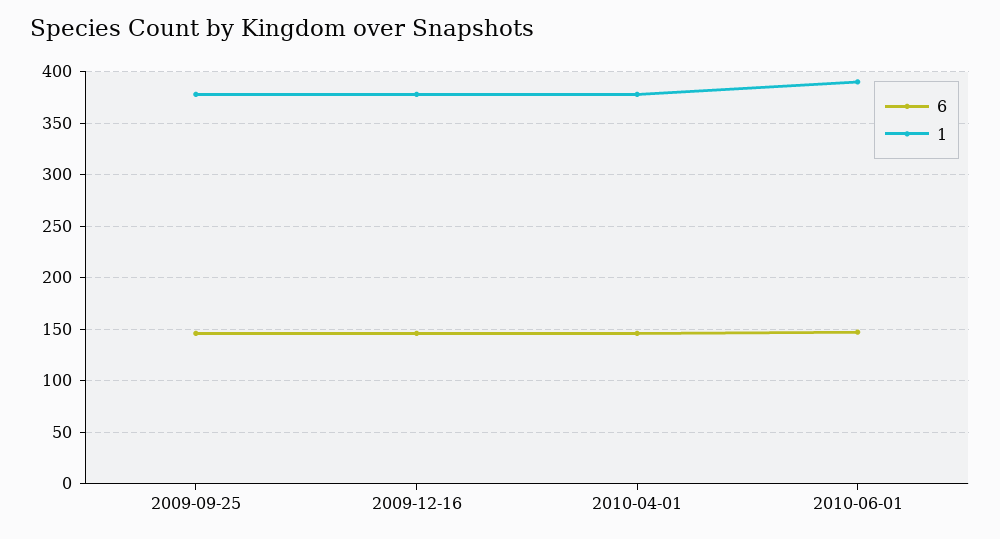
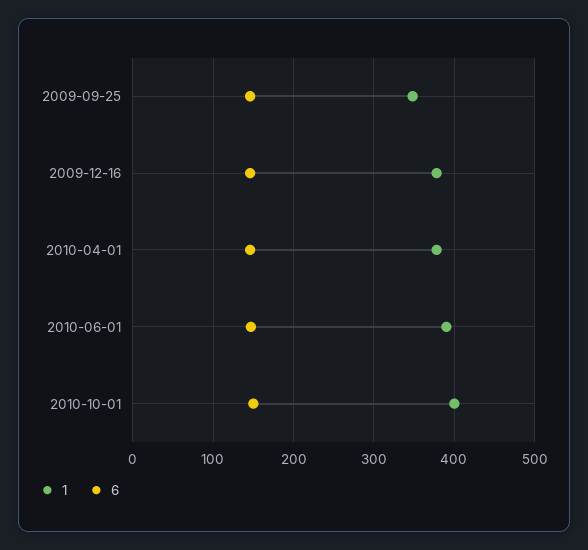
1, 2009-09-25: 380 -> 350
1, 2010-10-01: none -> 400
6, 2010-10-01: none -> 150

